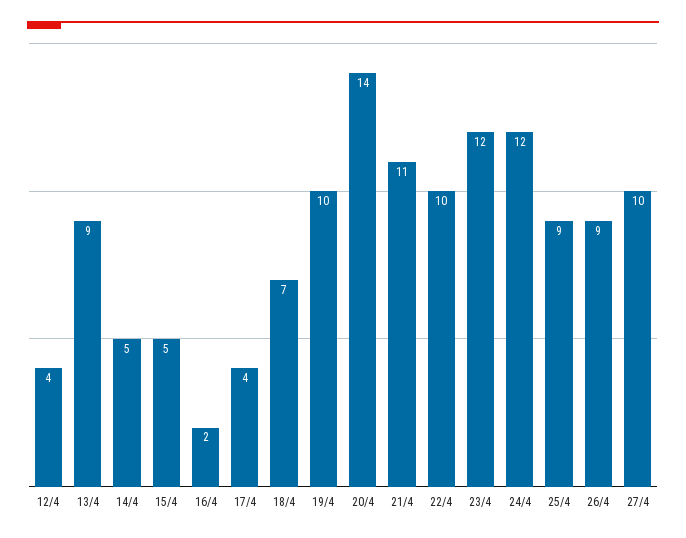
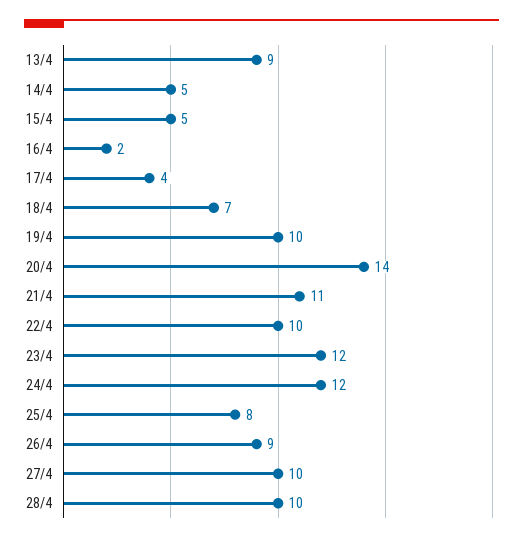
12/4: 4 -> none
25/4: 9 -> 8
28/4: none -> 10

